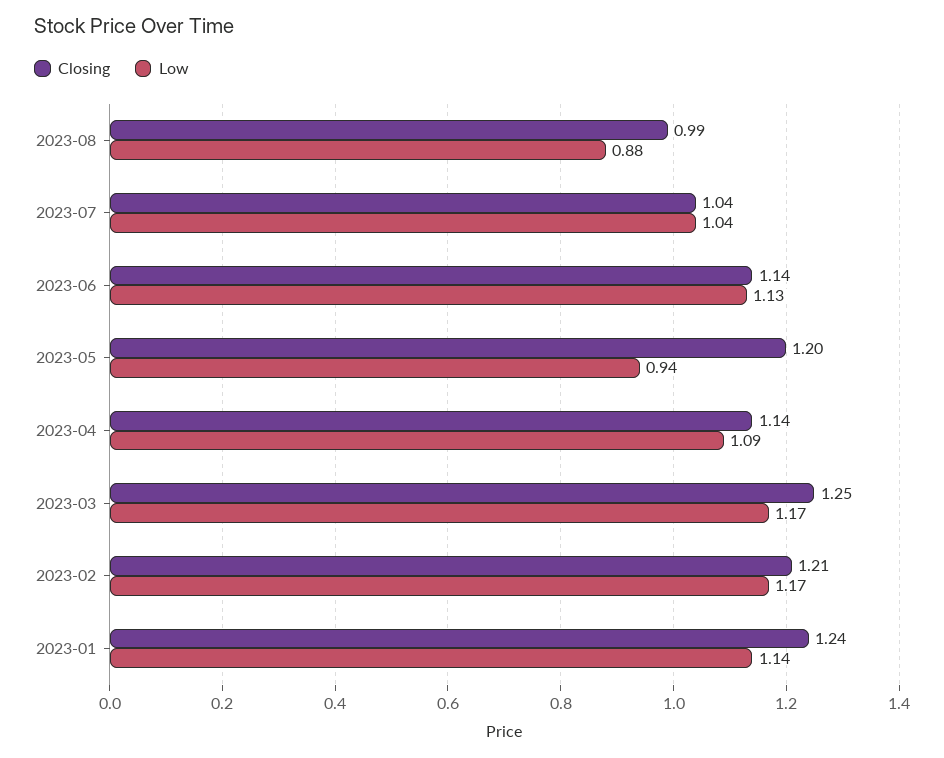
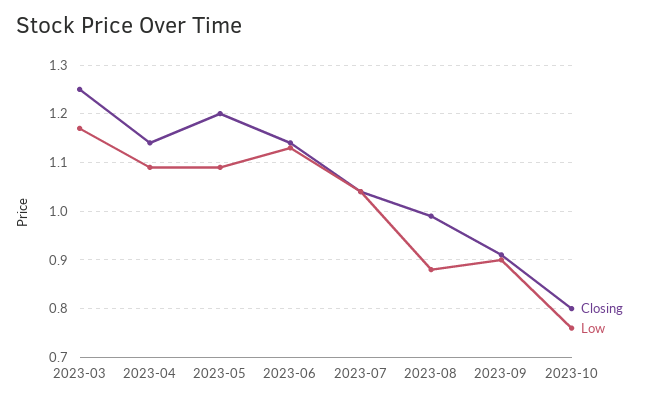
Low, 2023-05: 0.94 -> 1.1
Closing, 2023-02: 1.21 -> none
Low, 2023-02: 1.17 -> none
Closing, 2023-01: 1.24 -> none
Low, 2023-01: 1.14 -> none
Closing, 2023-09: none -> 0.9
Low, 2023-09: none -> 0.9
Closing, 2023-10: none -> 0.8
Low, 2023-10: none -> 0.75

